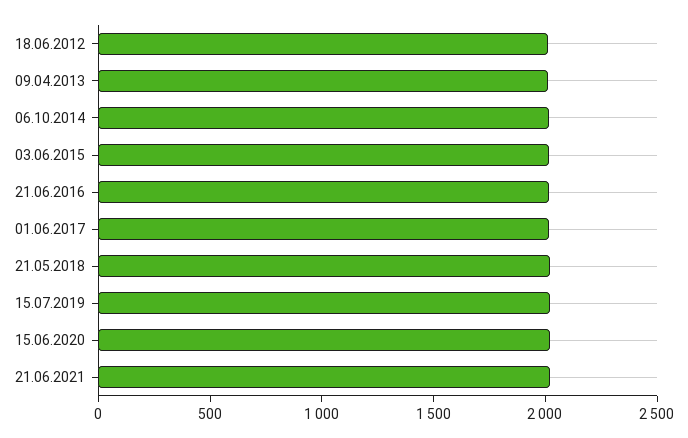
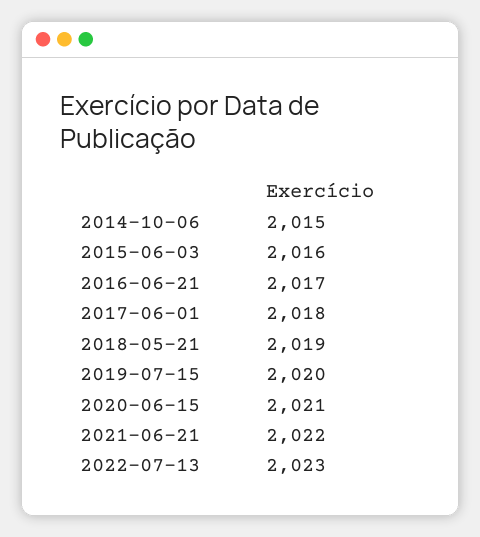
18.06.2012: 2000 -> none
09.04.2013: 2000 -> none
2022-07-13: none -> 2023

